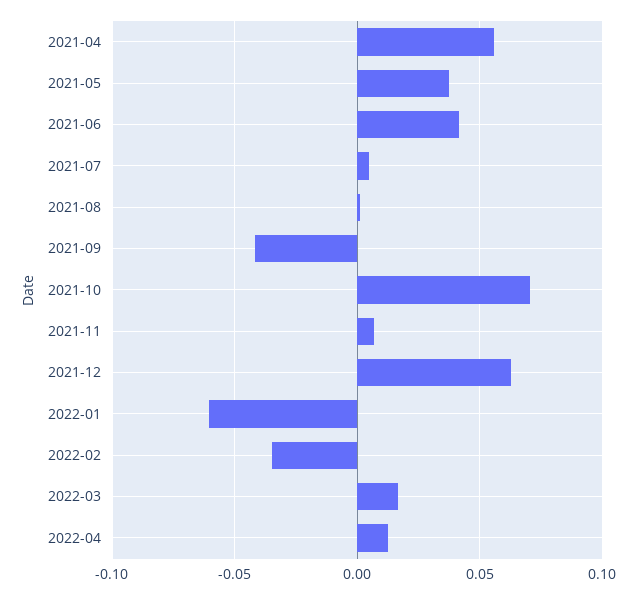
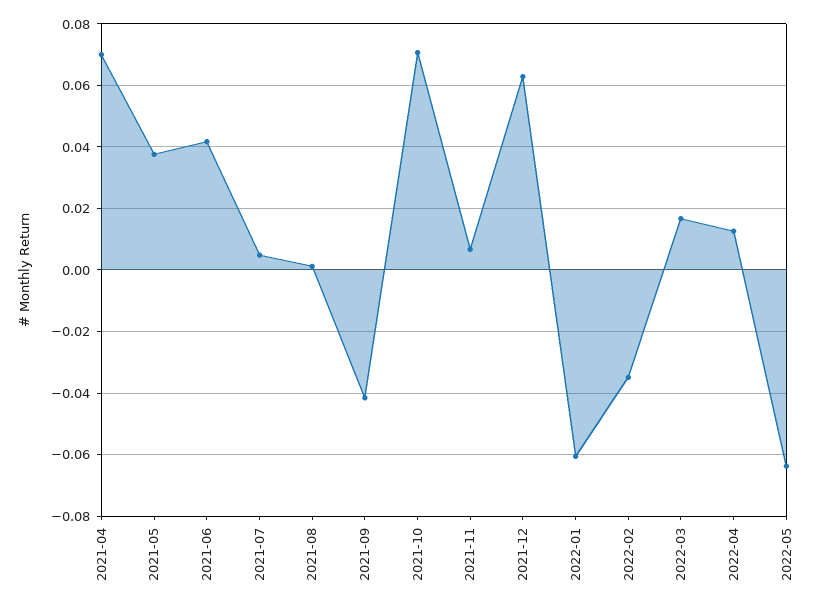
2021-04: 0.055 -> 0.07
2022-05: none -> -0.064

